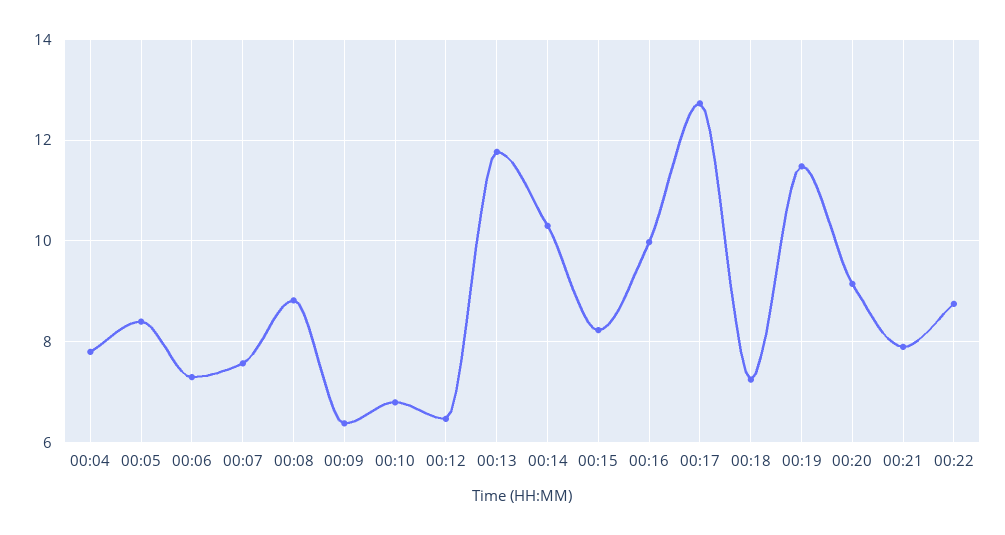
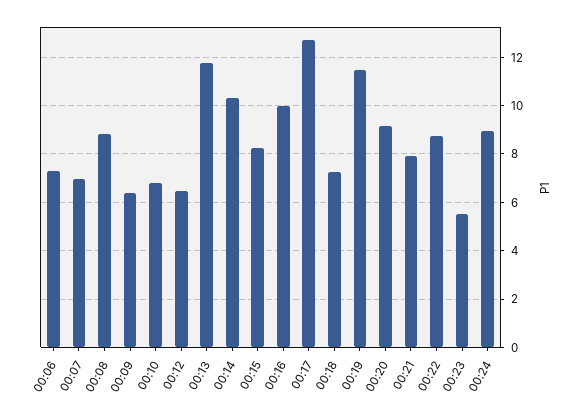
00:04: 7.8 -> none
00:05: 8.4 -> none
00:07: 7.6 -> 7
00:23: none -> 5.5
00:24: none -> 9

